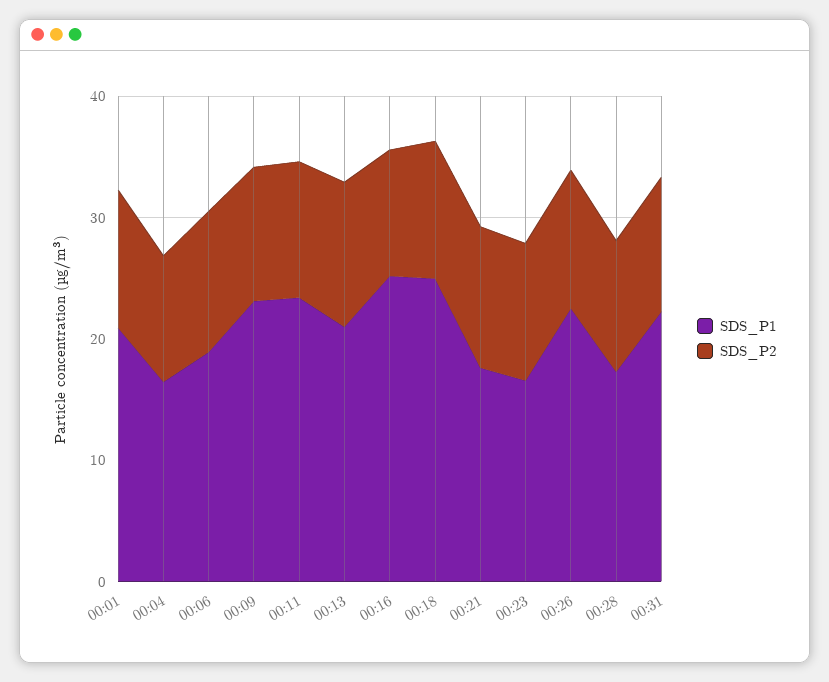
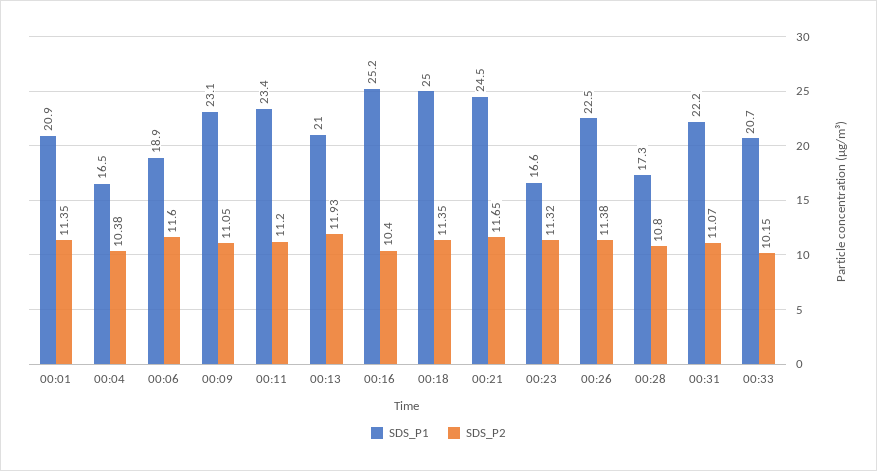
SDS_P1, 00:21: 18 -> 24.5
SDS_P1, 00:33: none -> 20.7
SDS_P2, 00:33: none -> 10.15

